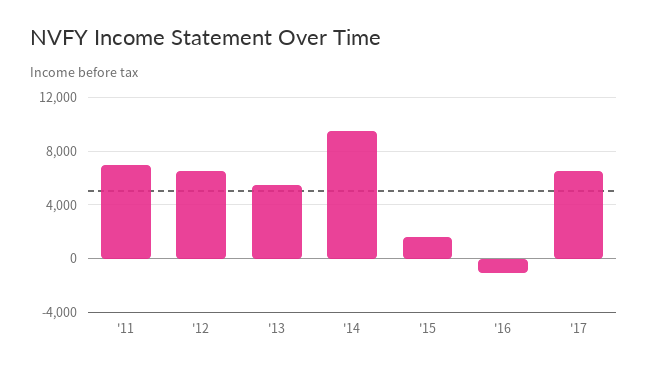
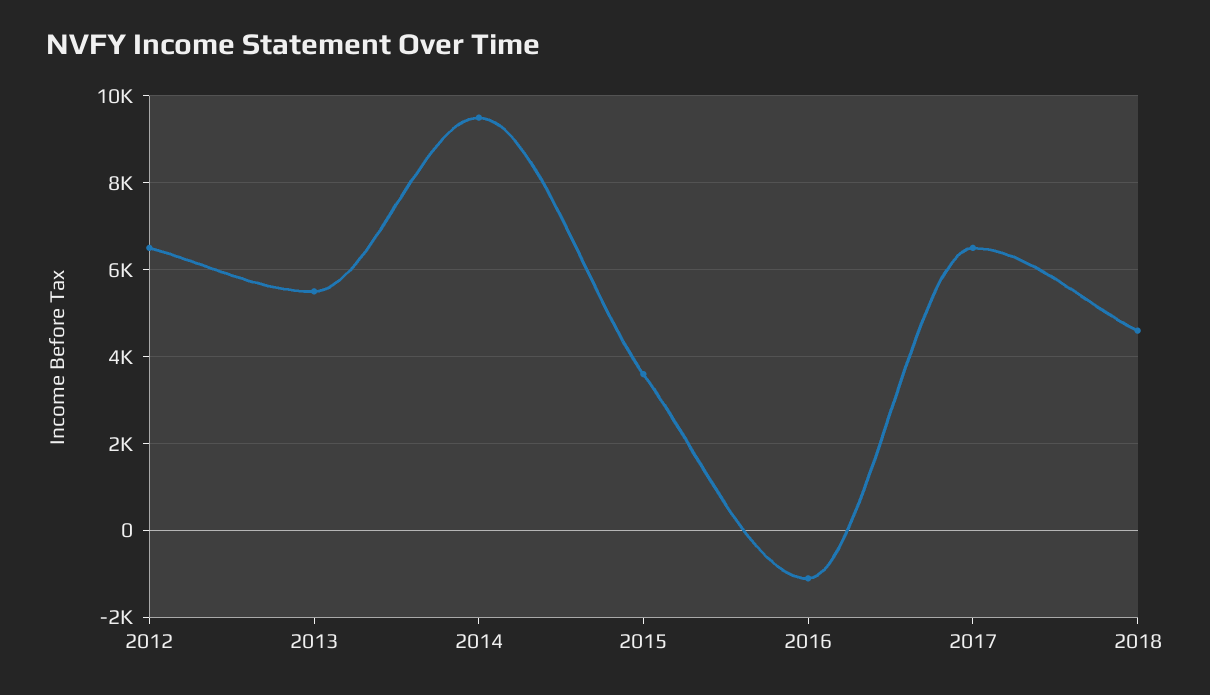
'11: 7000 -> none
'15: 1500 -> 3600
2018: none -> 4600

